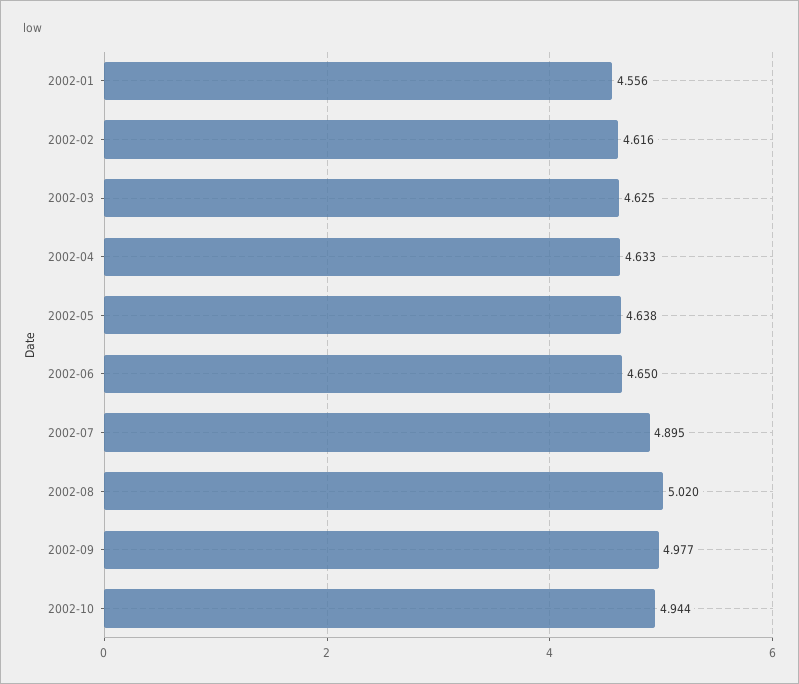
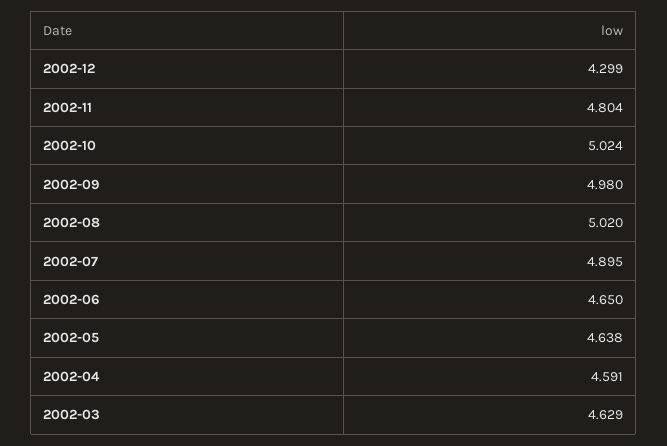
2002-01: 4.556 -> none
2002-02: 4.616 -> none
2002-03: 4.625 -> 4.629
2002-04: 4.633 -> 4.591
2002-09: 4.977 -> 4.98
2002-10: 4.944 -> 5.024
2002-12: none -> 4.299
2002-11: none -> 4.804

